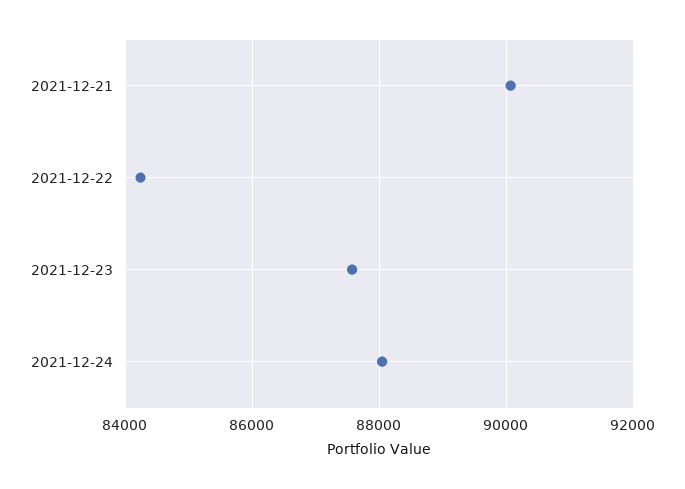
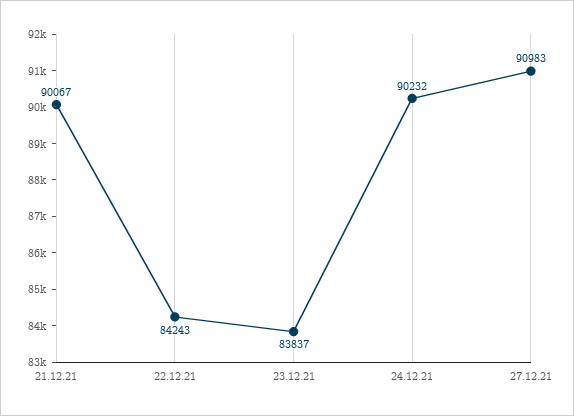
2021-12-23: 87600 -> 83837
2021-12-24: 88000 -> 90232
27.12.21: none -> 90983

